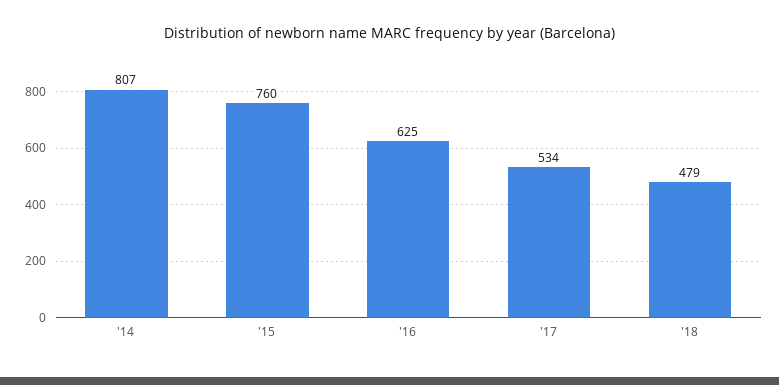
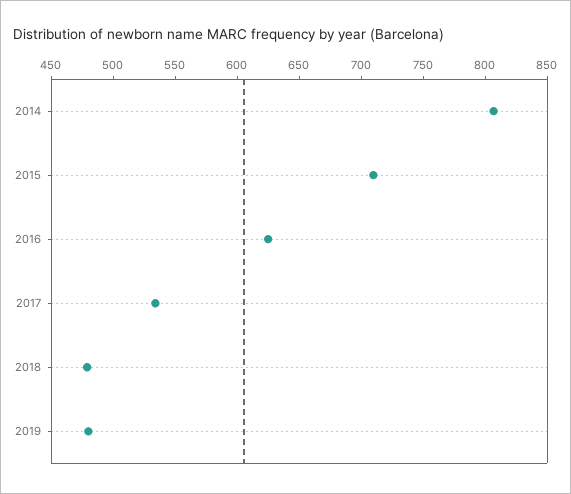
'15: 760 -> 710
2019: none -> 480

